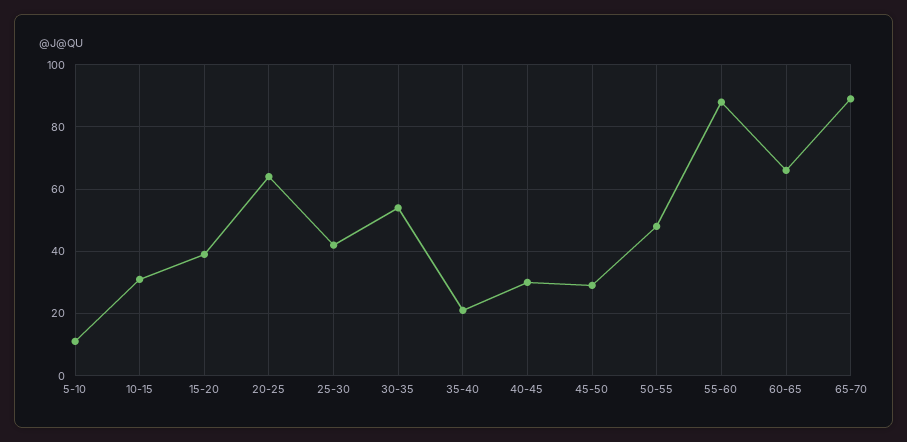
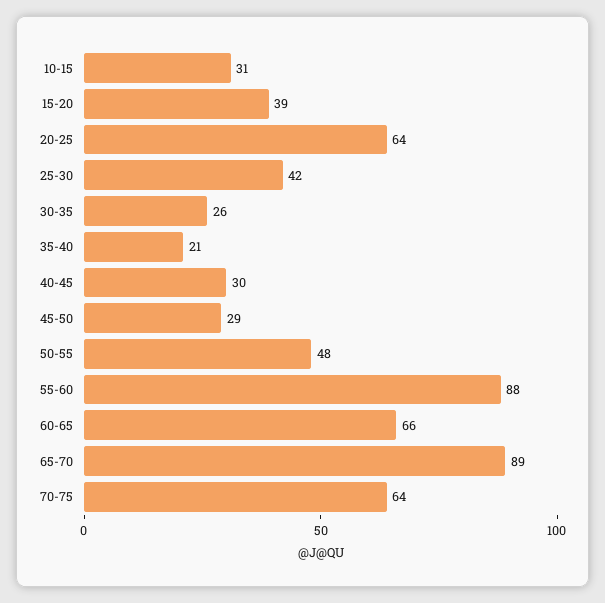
5-10: 10 -> none
30-35: 55 -> 26
70-75: none -> 64

